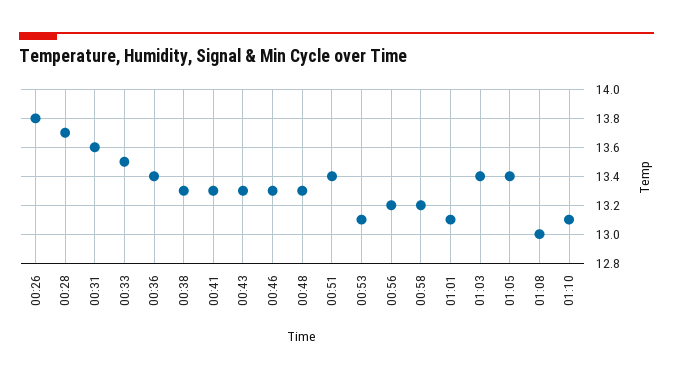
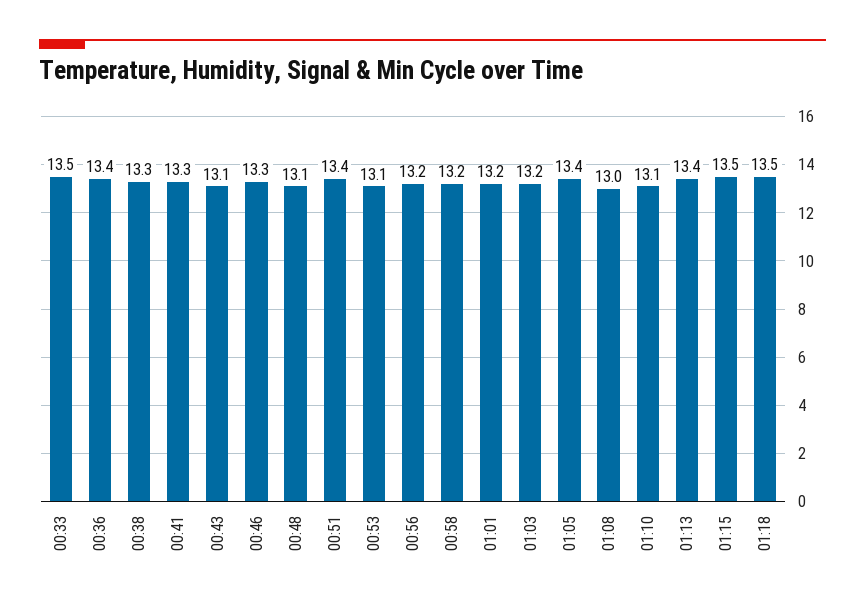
00:26: 13.8 -> none
00:28: 13.7 -> none
00:31: 13.6 -> none
00:43: 13.3 -> 13.1
00:48: 13.3 -> 13.1
01:01: 13.1 -> 13.2
01:03: 13.4 -> 13.2
01:13: none -> 13.4
01:15: none -> 13.5
01:18: none -> 13.5

